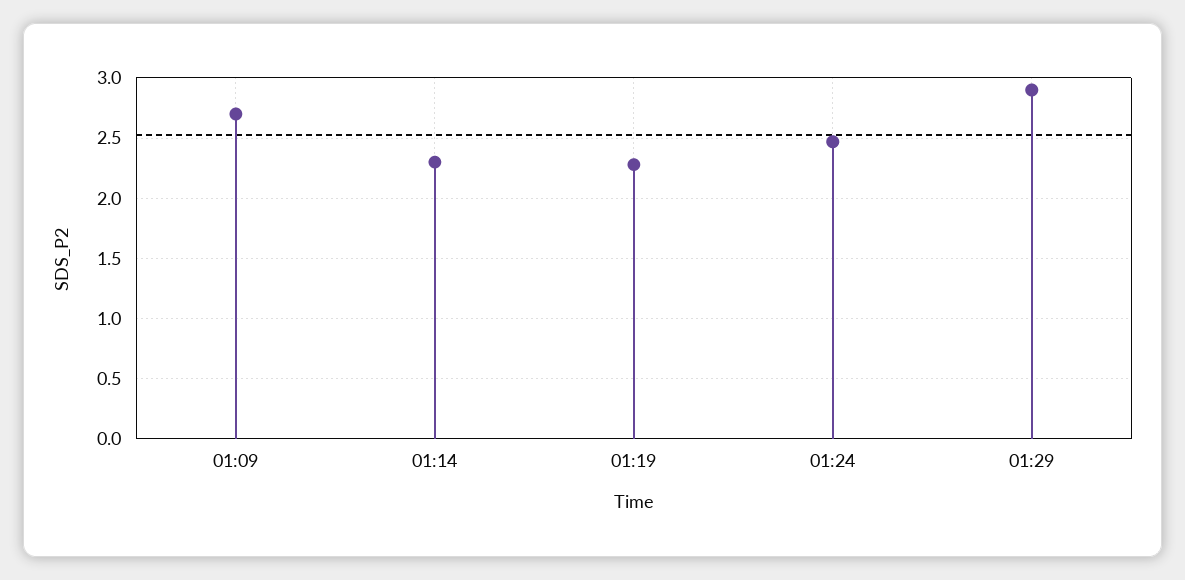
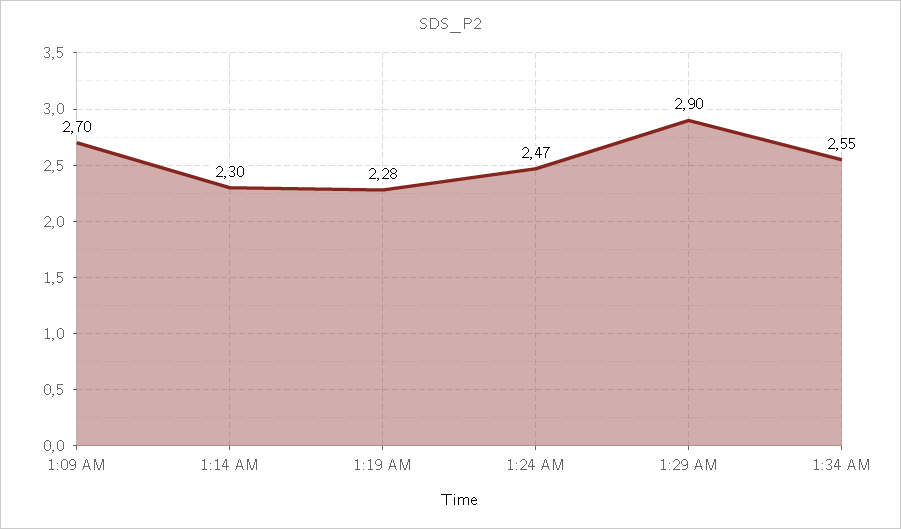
1:34 AM: none -> 2.55

